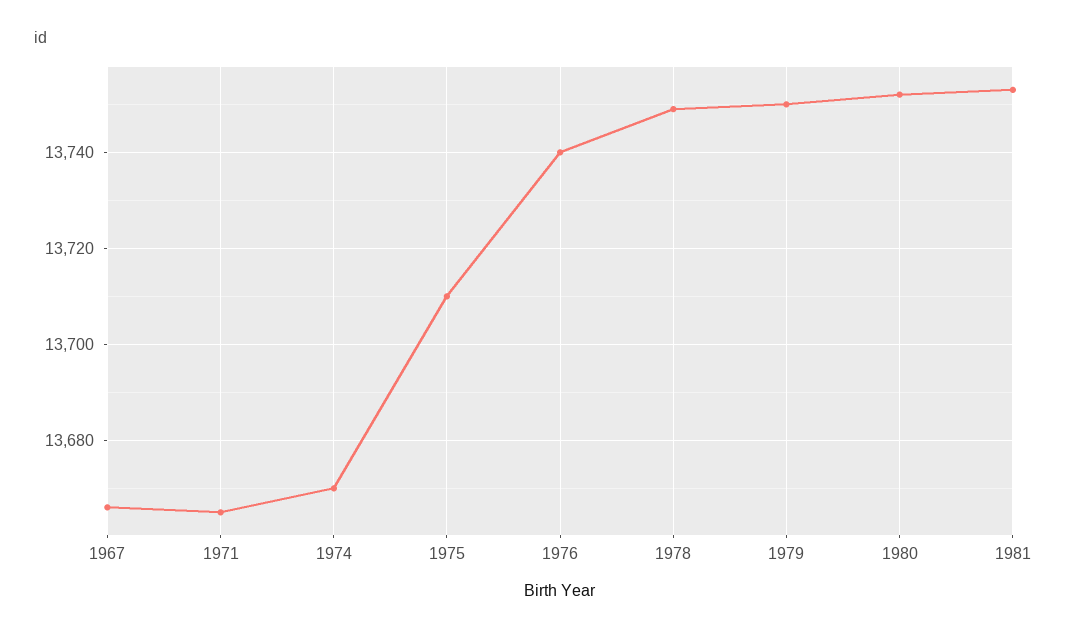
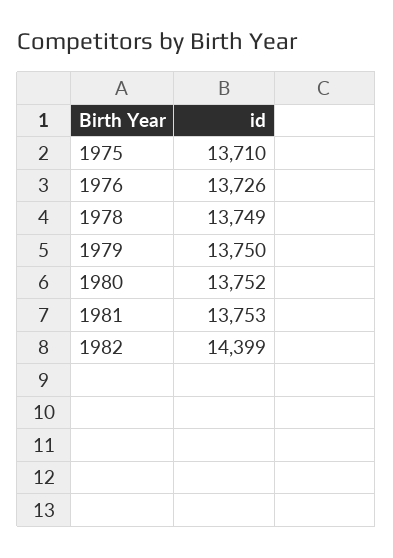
1967: 13665 -> none
1971: 13665 -> none
1974: 13670 -> none
1976: 13740 -> 13726
1982: none -> 14399

